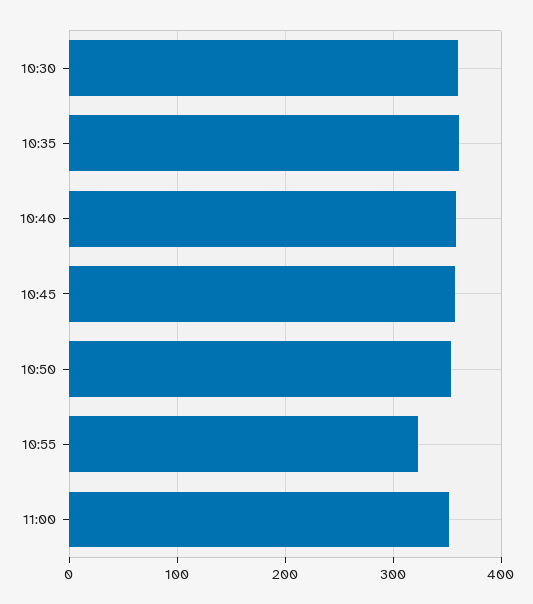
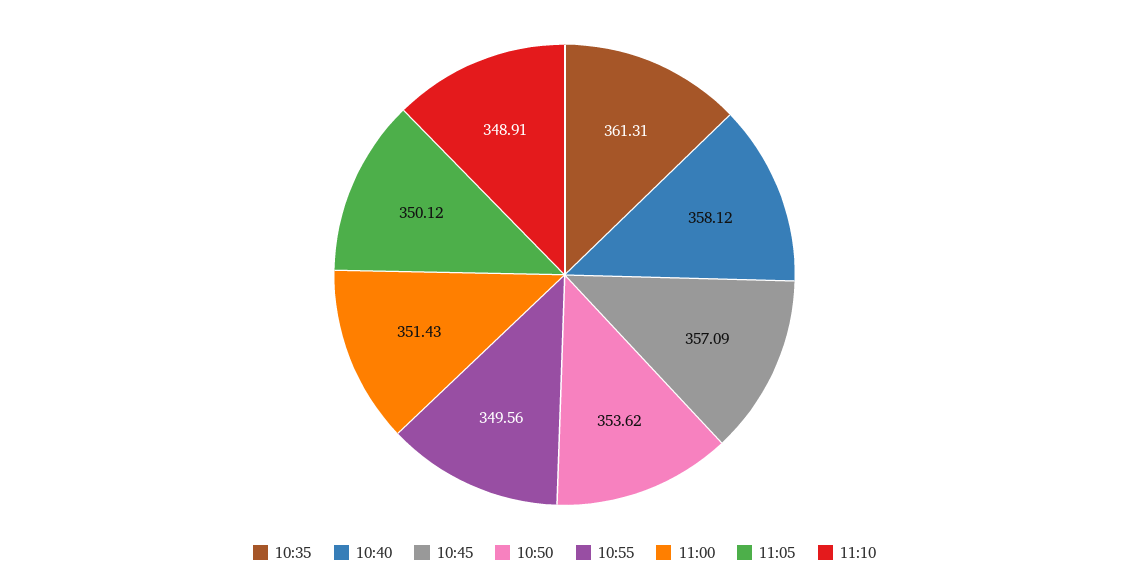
10:30: 360 -> none
10:55: 320 -> 349.56
11:05: none -> 350.12
11:10: none -> 348.91

